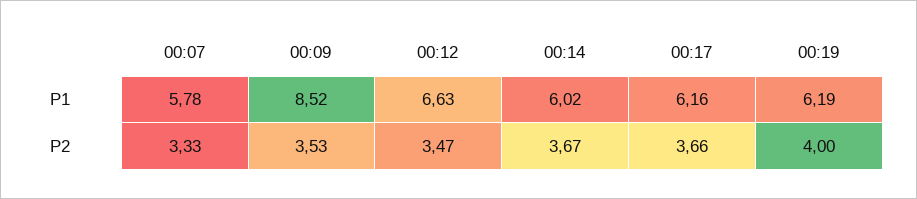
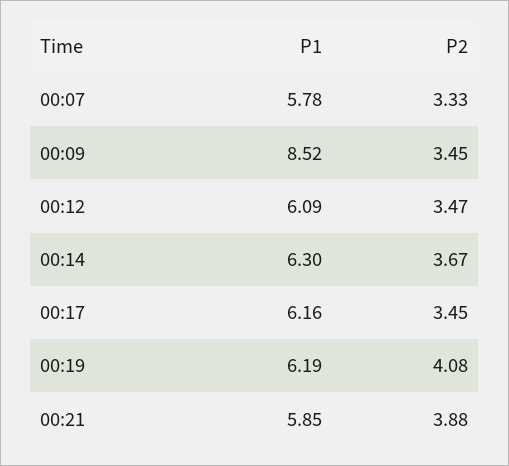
00:12, P1: 6.63 -> 6.09
00:14, P1: 6.02 -> 6.3
00:09, P2: 3.53 -> 3.45
00:17, P2: 3.66 -> 3.45
00:19, P2: 4 -> 4.08
00:21, P1: none -> 5.85
00:21, P2: none -> 3.88

